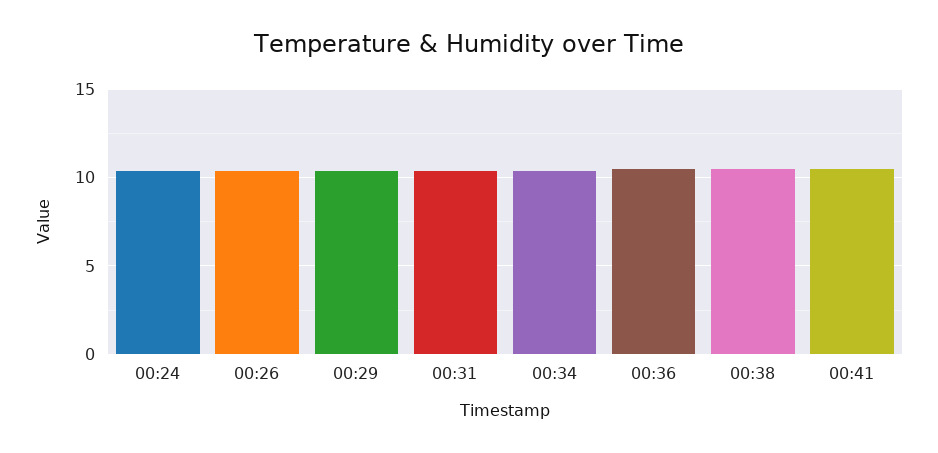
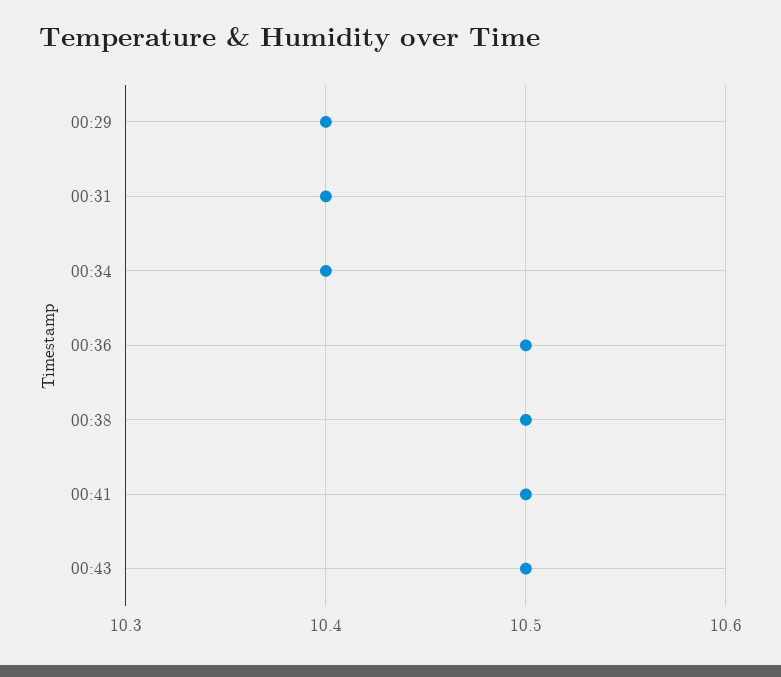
00:24: 10.5 -> none
00:26: 10.5 -> none
00:43: none -> 10.5

